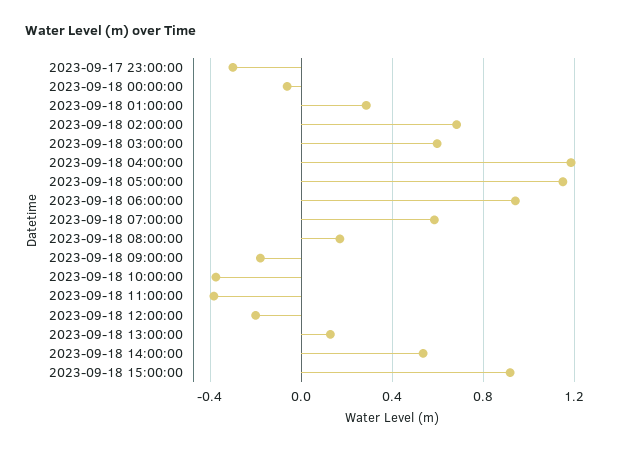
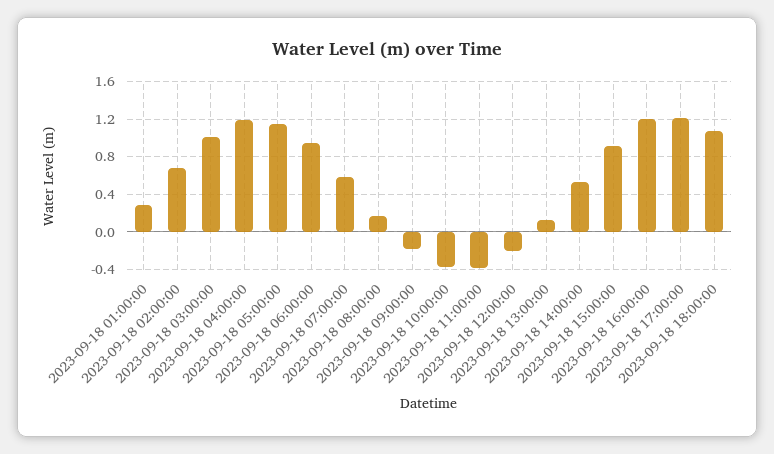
2023-09-17 23:00:00: -0.3 -> none
2023-09-18 00:00:00: -0.05 -> none
2023-09-18 03:00:00: 0.6 -> 1
2023-09-18 16:00:00: none -> 1.2
2023-09-18 17:00:00: none -> 1.2
2023-09-18 18:00:00: none -> 1.1

